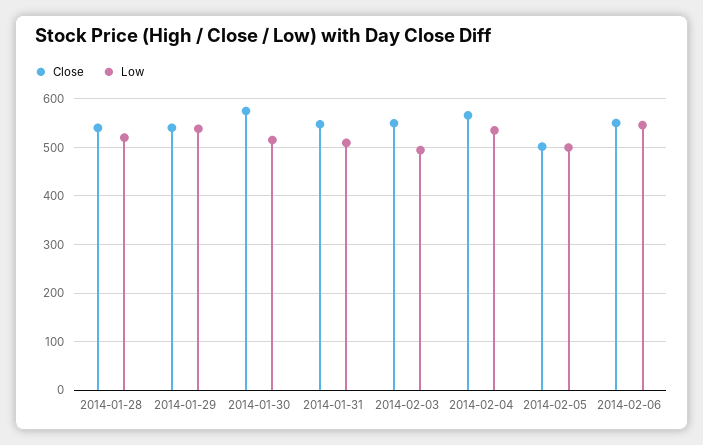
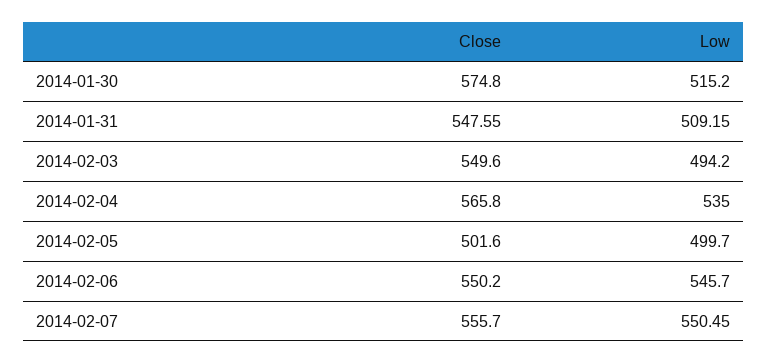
Close, 2014-01-28: 540 -> none
Low, 2014-01-28: 520 -> none
Close, 2014-01-29: 540 -> none
Low, 2014-01-29: 540 -> none
Close, 2014-02-07: none -> 555.7
Low, 2014-02-07: none -> 550.45

